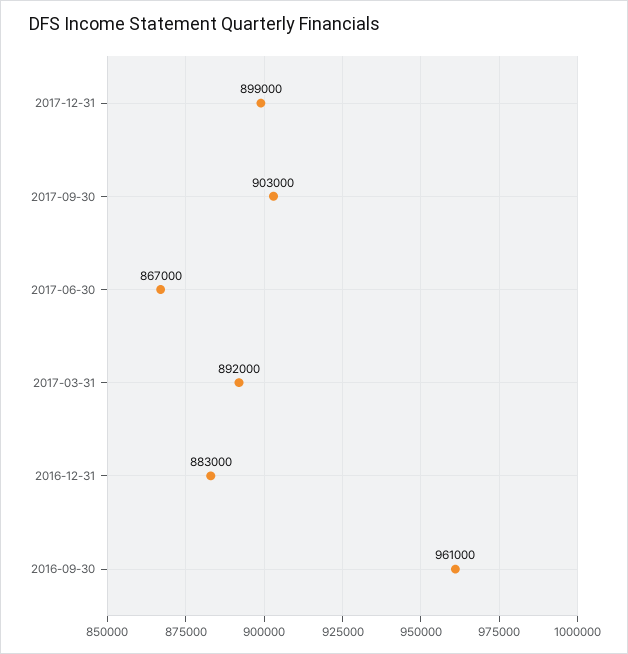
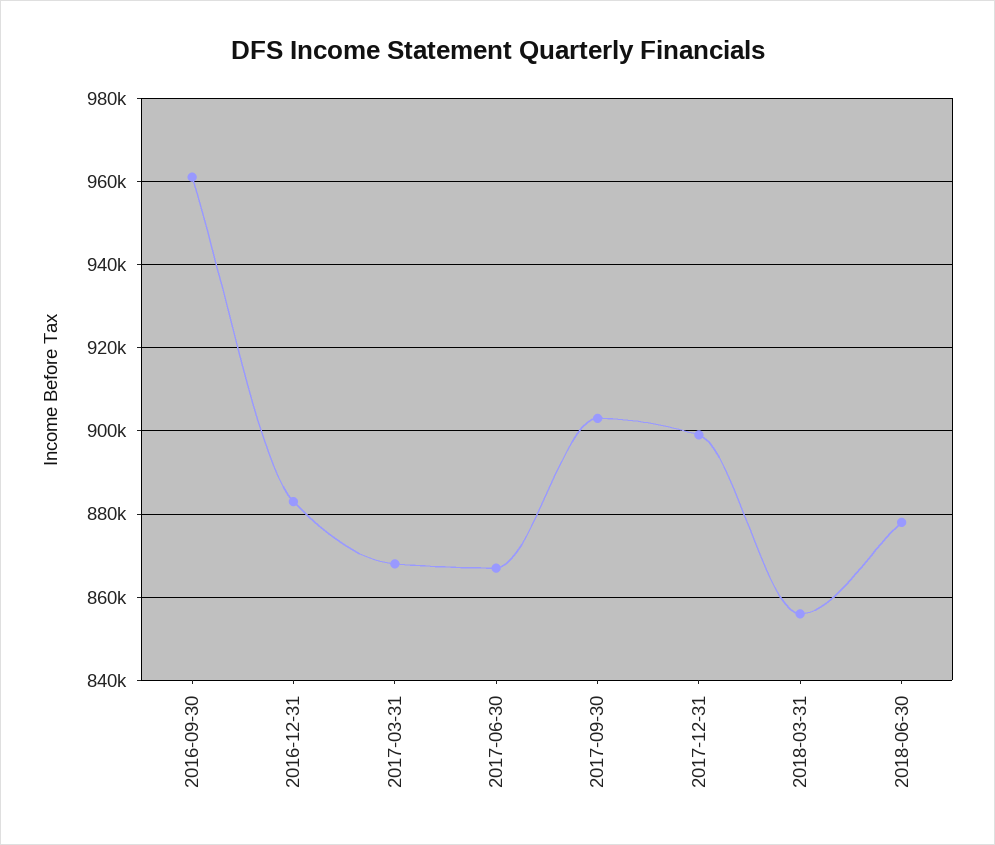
2017-03-31: 892000 -> 868000
2018-03-31: none -> 856000
2018-06-30: none -> 878000

